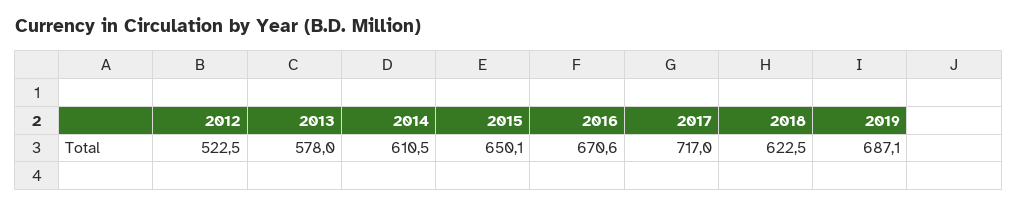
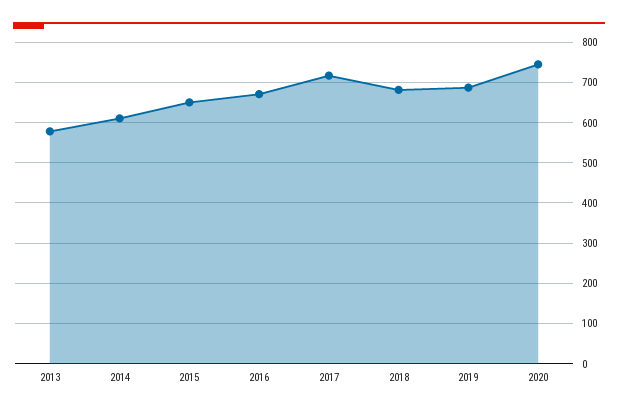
2012: 522.5 -> none
2018: 622.5 -> 680
2020: none -> 740

